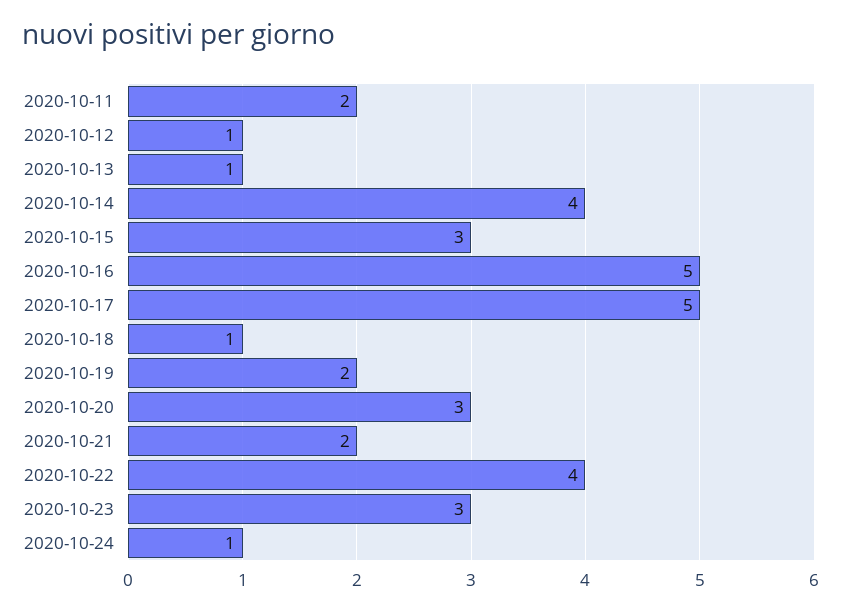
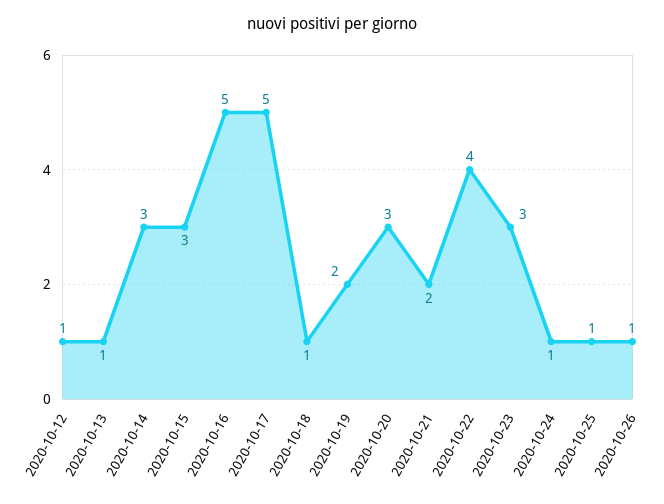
2020-10-11: 2 -> none
2020-10-14: 4 -> 3
2020-10-25: none -> 1
2020-10-26: none -> 1

